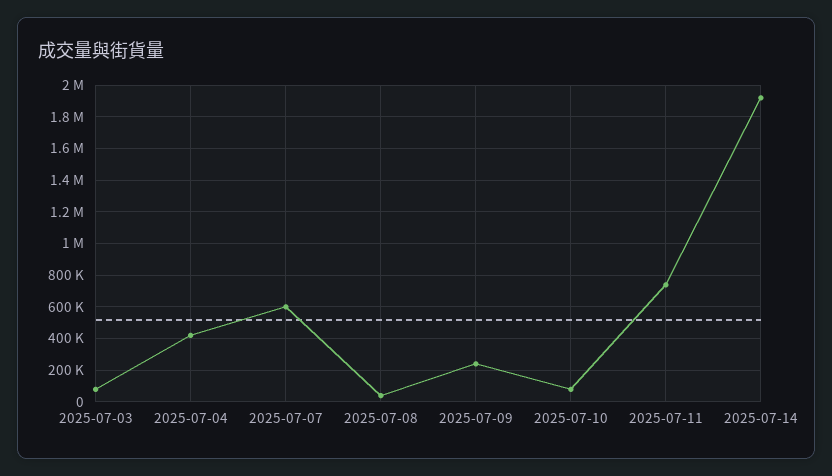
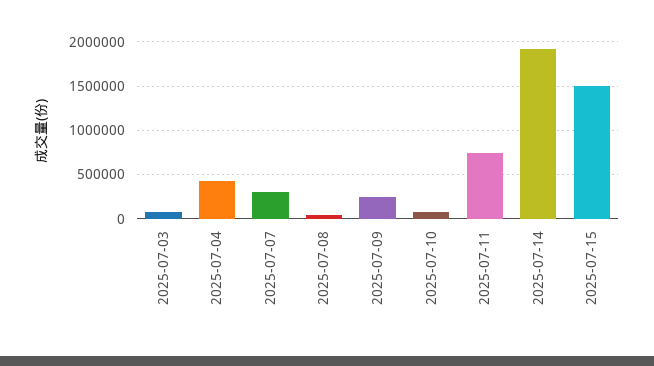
2025-07-07: 600000 -> 300000
2025-07-15: none -> 1500000

